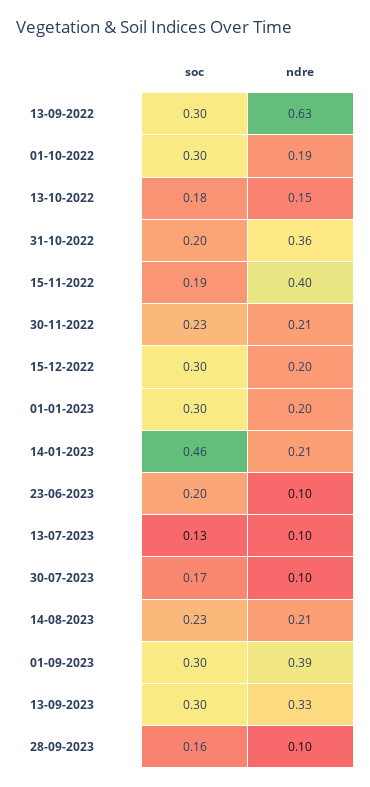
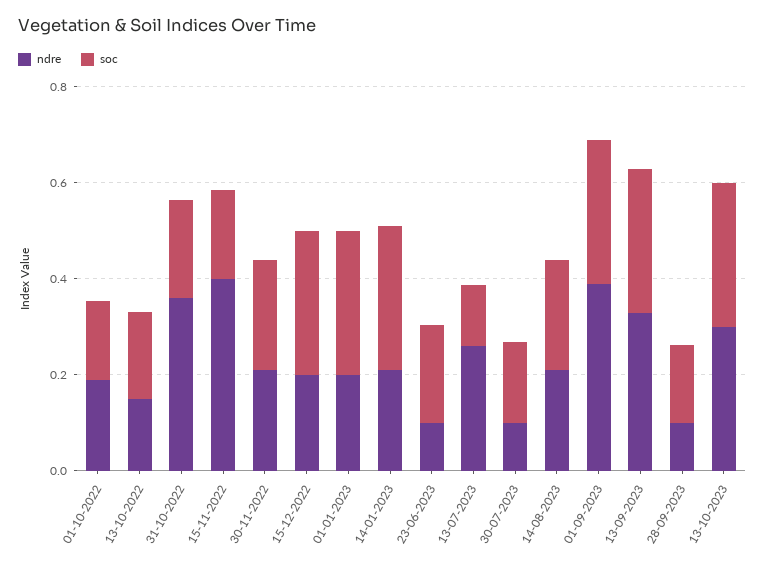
soc, 13-09-2022: 0.3 -> none
ndre, 13-09-2022: 0.63 -> none
soc, 01-10-2022: 0.3 -> 0.15
soc, 14-01-2023: 0.46 -> 0.3
ndre, 13-07-2023: 0.1 -> 0.25
ndre, 13-10-2023: none -> 0.3
soc, 13-10-2023: none -> 0.3

